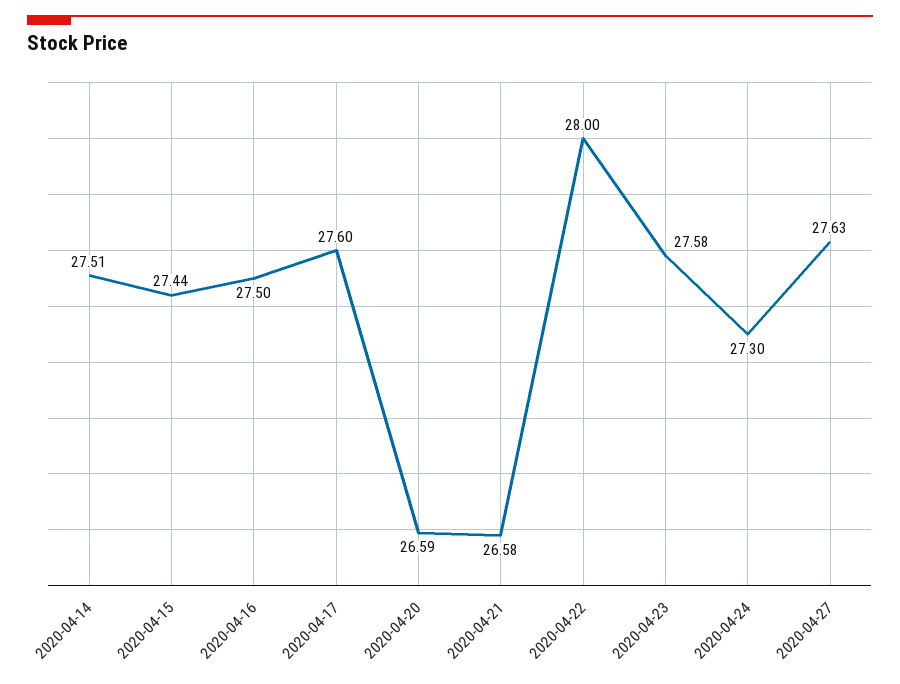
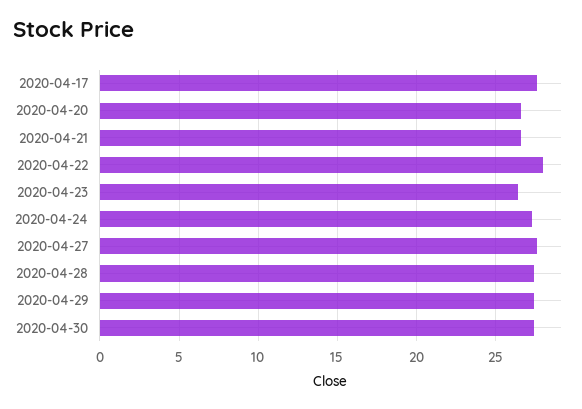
2020-04-14: 27.51 -> none
2020-04-15: 27.44 -> none
2020-04-16: 27.5 -> none
2020-04-23: 27.58 -> 26.5
2020-04-28: none -> 27.5
2020-04-29: none -> 27.5
2020-04-30: none -> 27.5

